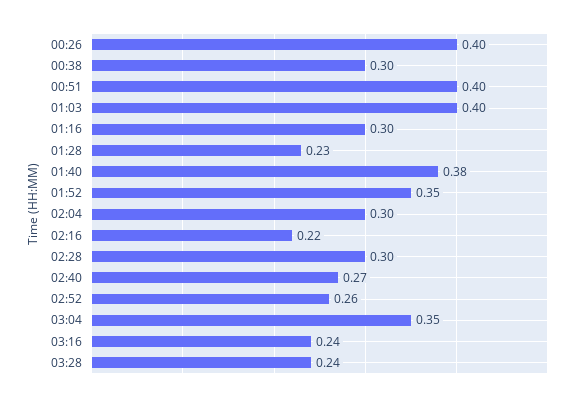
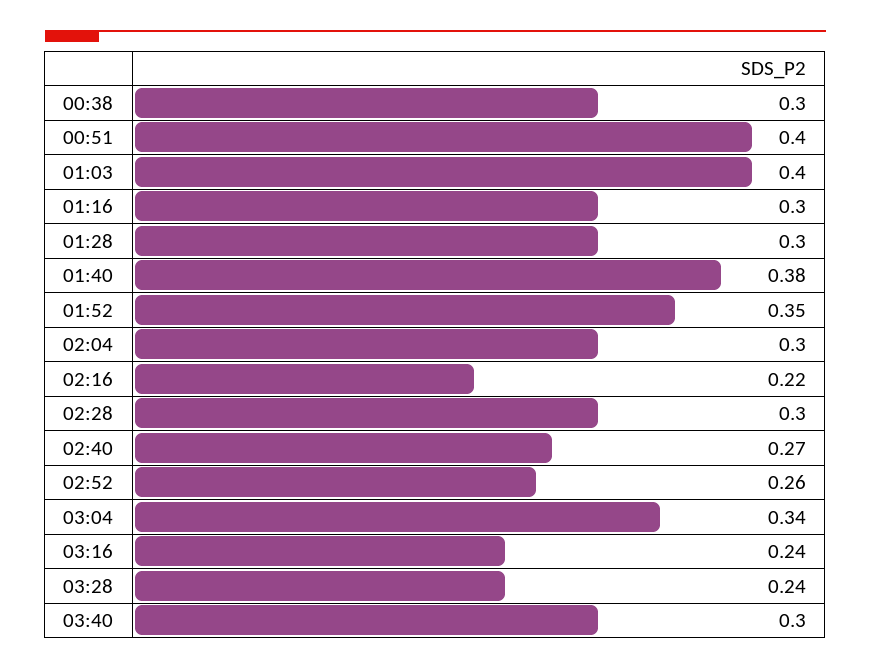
00:26: 0.4 -> none
01:28: 0.23 -> 0.3
03:04: 0.35 -> 0.34
03:40: none -> 0.3

